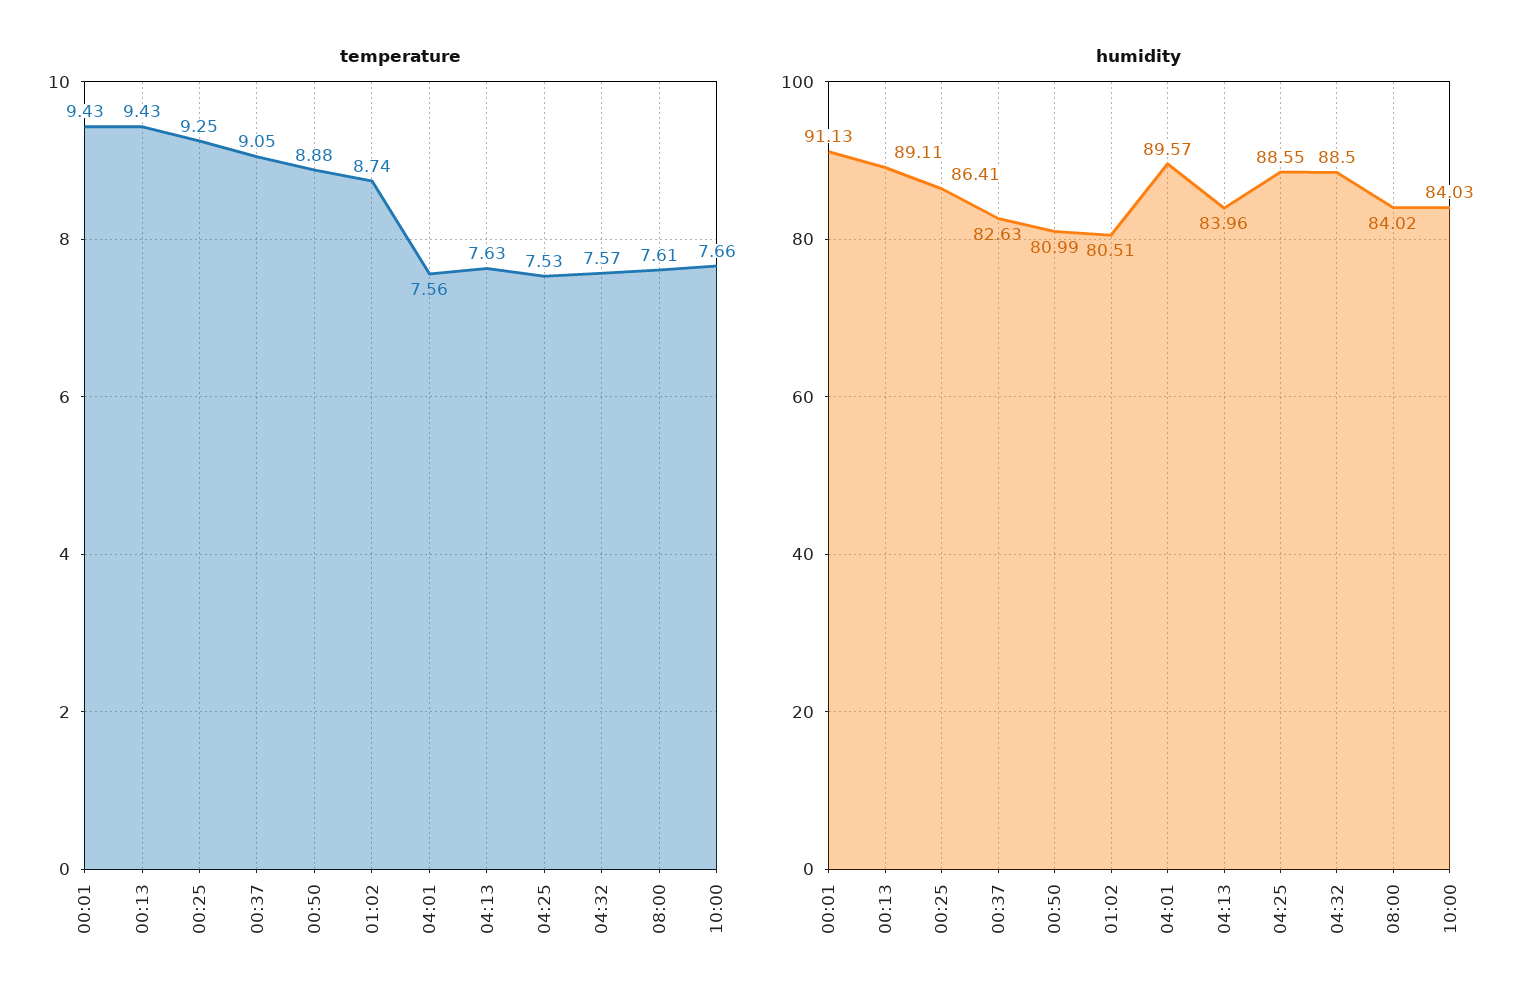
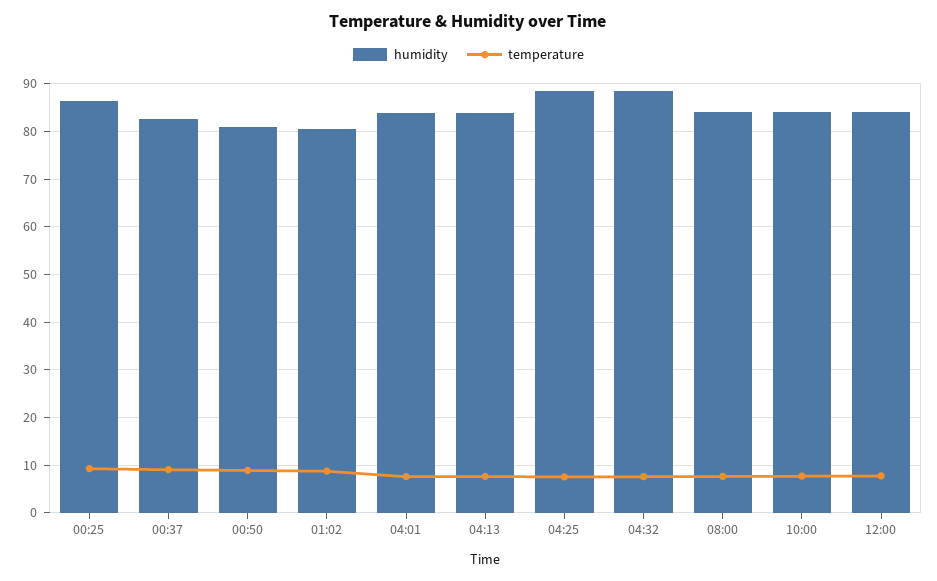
temperature, 00:01: 9.43 -> none
temperature, 00:13: 9.43 -> none
humidity, 00:01: 91.13 -> none
humidity, 00:13: 89.11 -> none
humidity, 04:01: 89.57 -> 84
humidity, 12:00: none -> 84
temperature, 12:00: none -> 8

